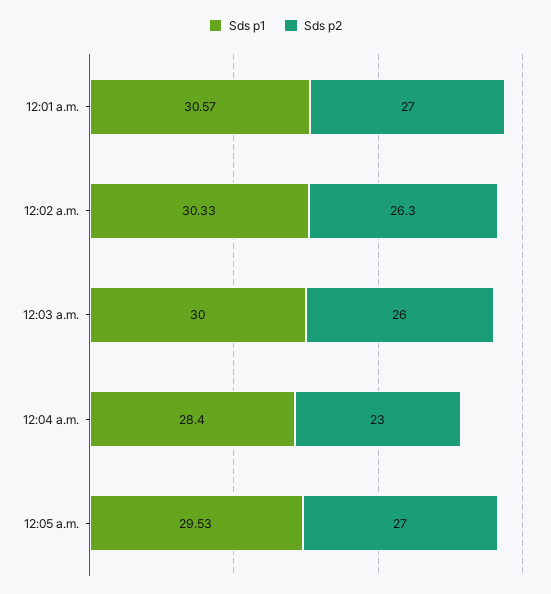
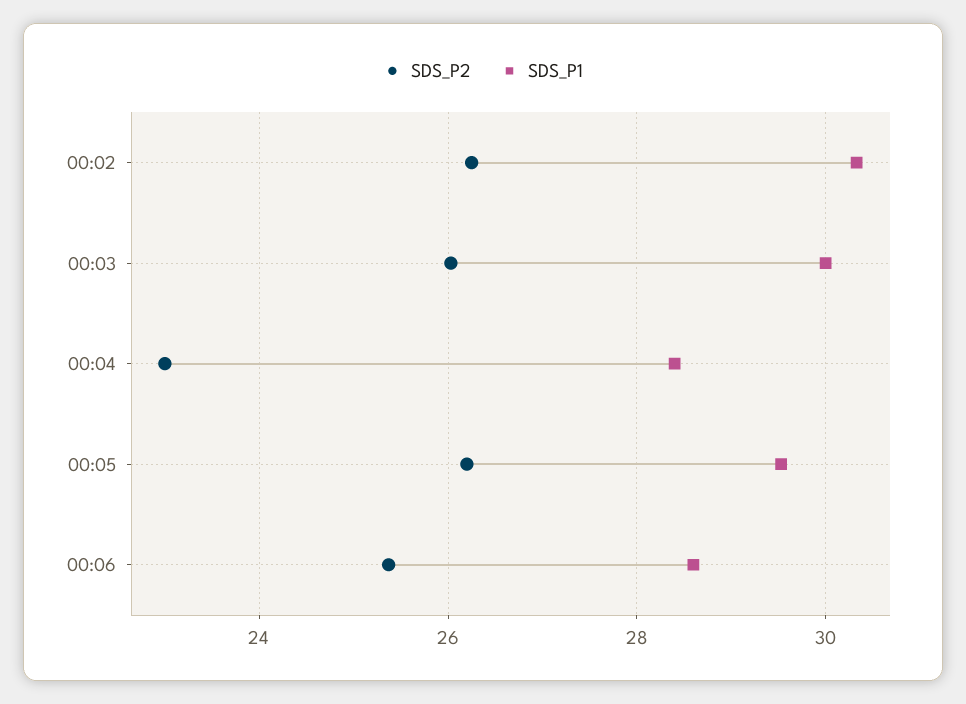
Sds p1, 12:01 a.m.: 30.57 -> none
Sds p2, 12:01 a.m.: 27 -> none
Sds p2, 12:05 a.m.: 27 -> 26.2
Sds p2, 00:06: none -> 25.4
Sds p1, 00:06: none -> 28.6

